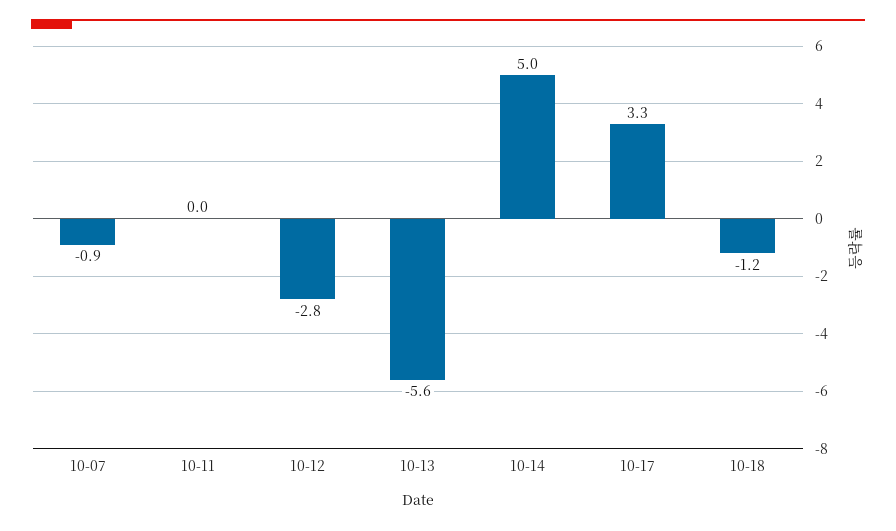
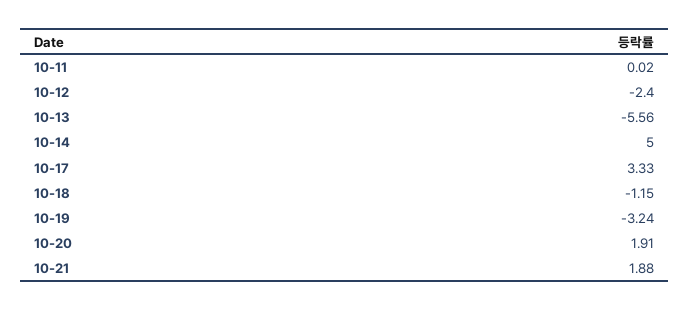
10-07: -0.9 -> none
10-12: -2.8 -> -2.4
10-19: none -> -3.24
10-20: none -> 1.91
10-21: none -> 1.88

